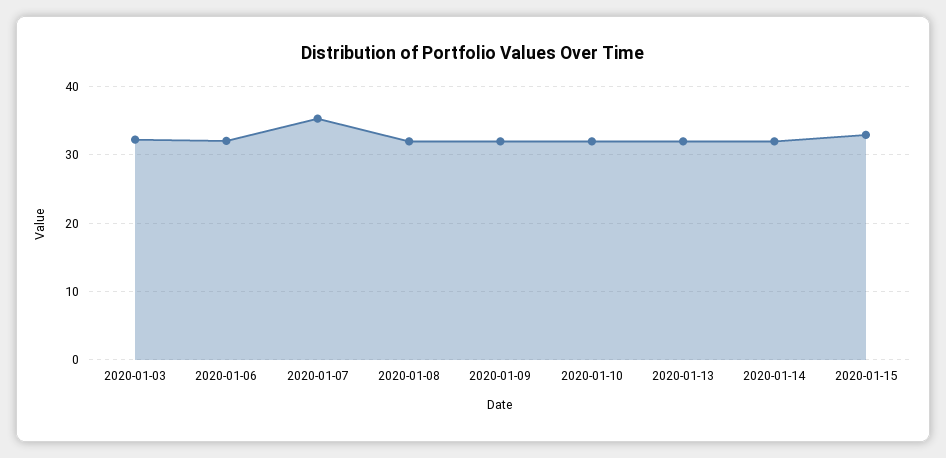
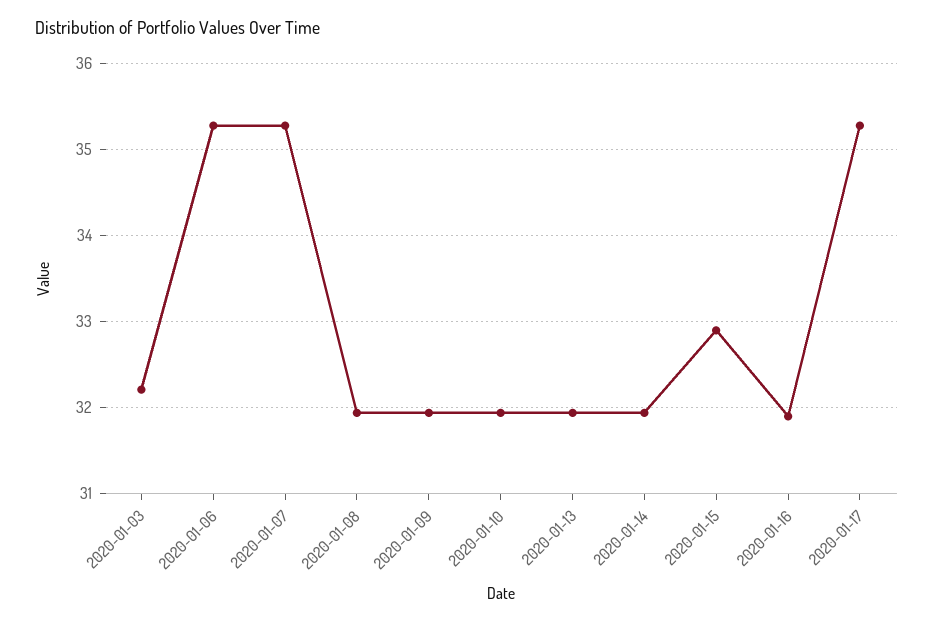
2020-01-06: 32 -> 35.3
2020-01-16: none -> 31.9
2020-01-17: none -> 35.3

